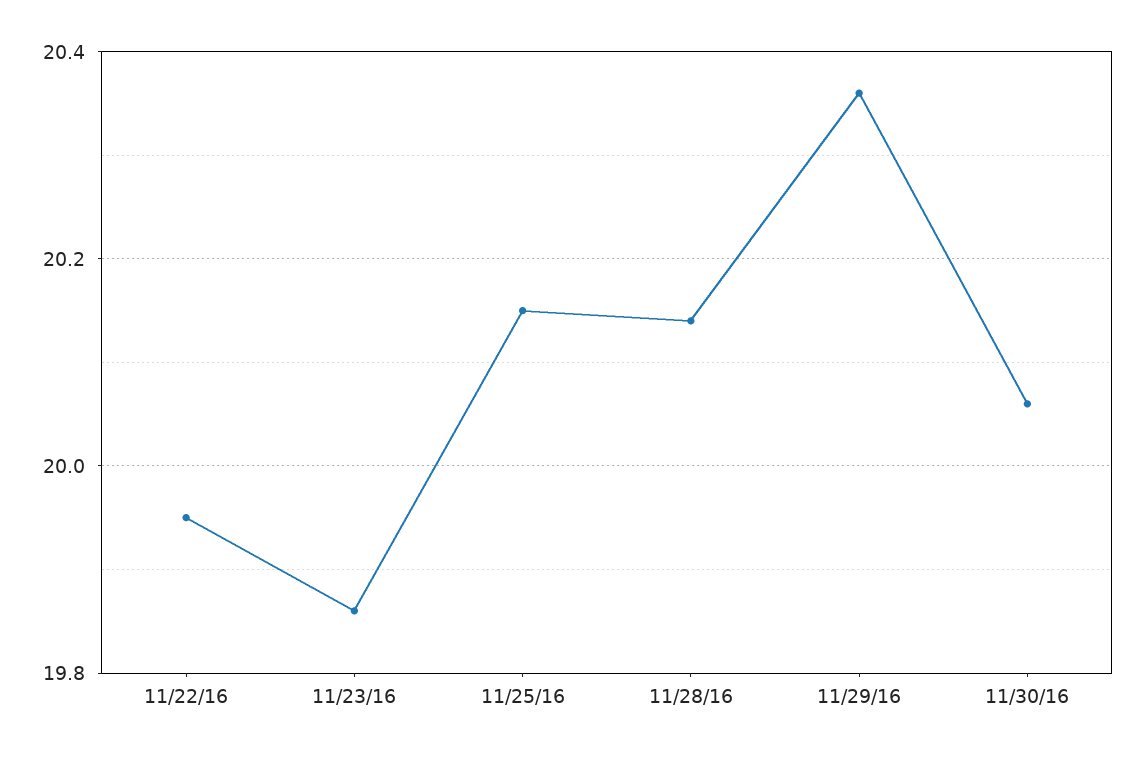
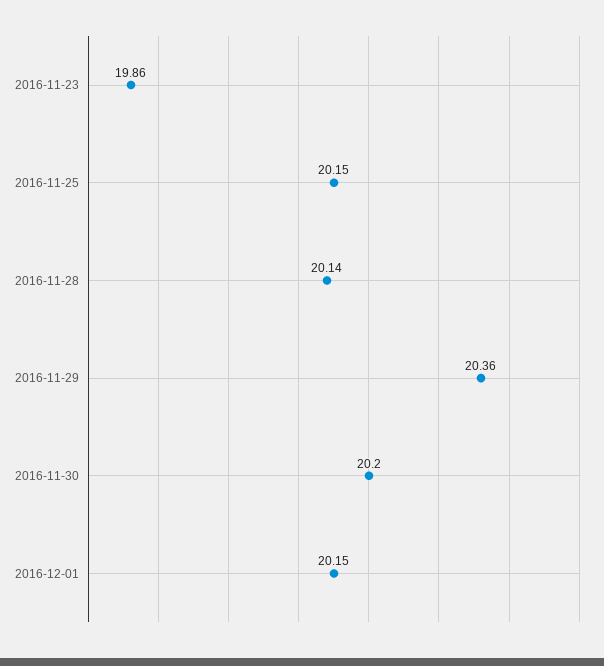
11/22/16: 19.95 -> none
11/30/16: 20.05 -> 20.2
2016-12-01: none -> 20.15

